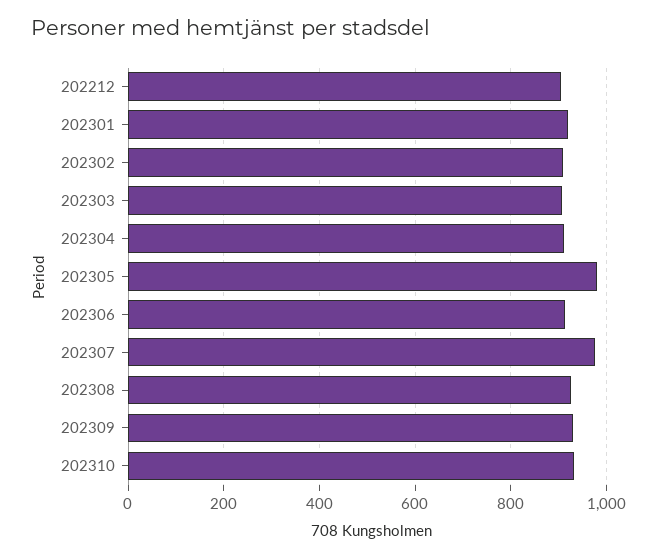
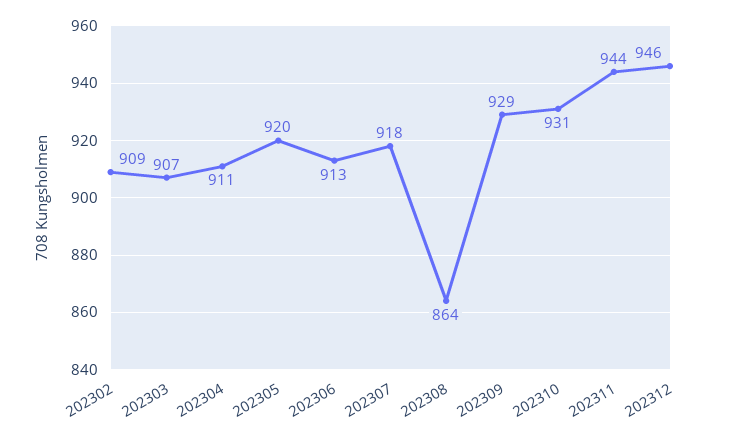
202212: 900 -> none
202301: 920 -> none
202305: 980 -> 920
202307: 980 -> 918
202308: 920 -> 864
202311: none -> 944
202312: none -> 946

